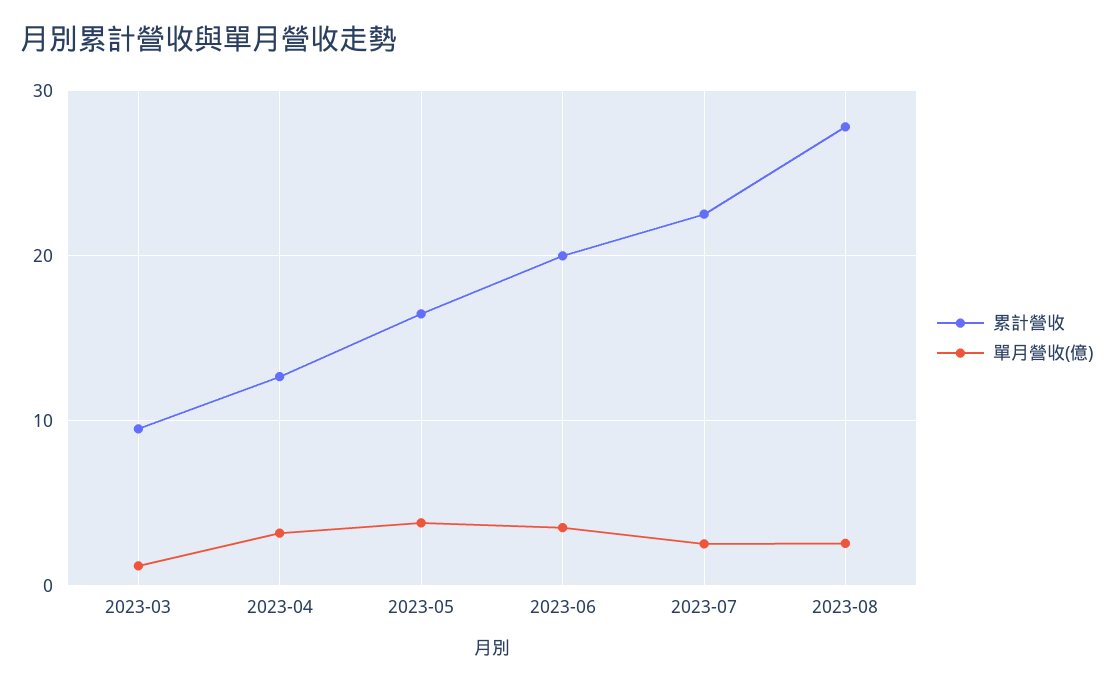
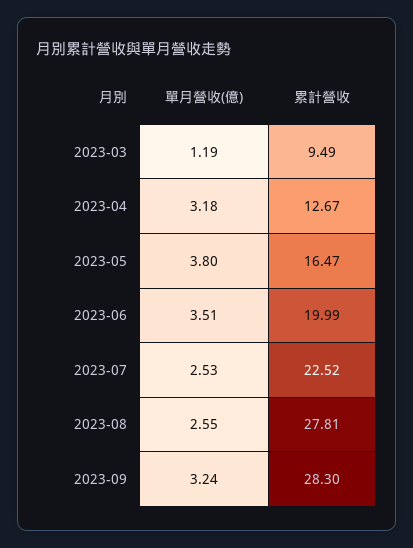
單月營收(億), 2023-09: none -> 3.24
累計營收, 2023-09: none -> 28.3

